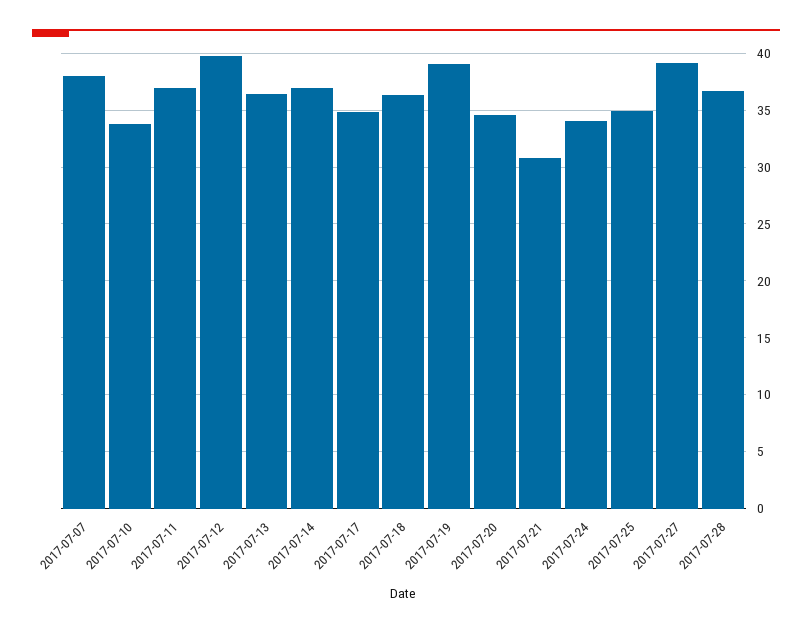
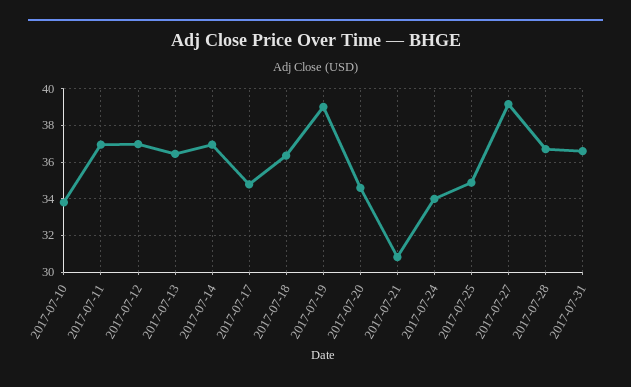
2017-07-07: 38 -> none
2017-07-12: 40 -> 37
2017-07-31: none -> 36.5

